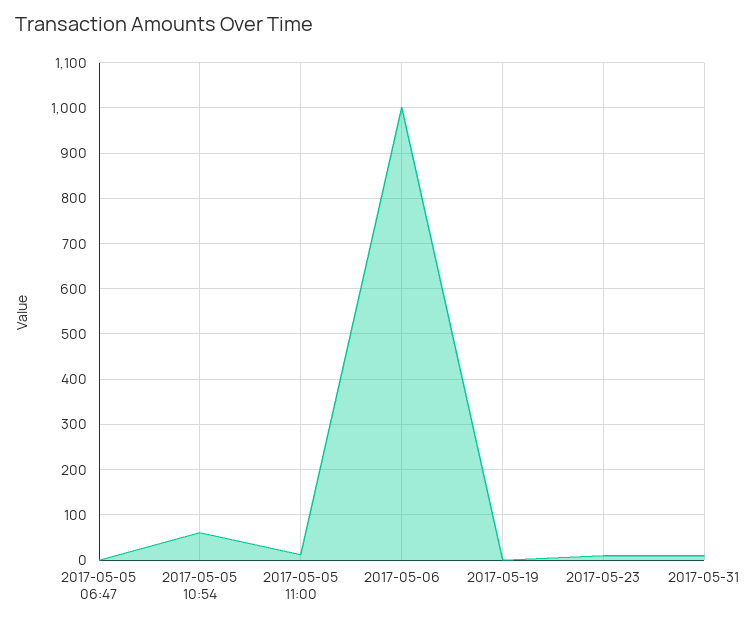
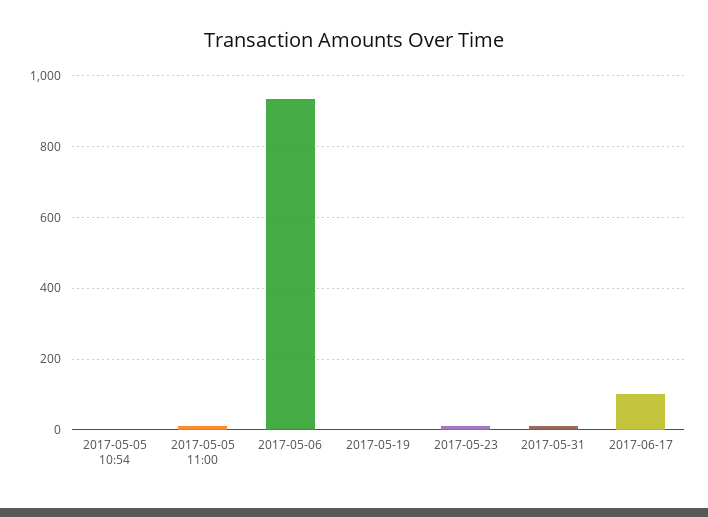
2017-05-05 06:47: 0 -> none
2017-05-05 10:54: 60 -> 0
2017-05-06: 1000 -> 940
2017-06-17: none -> 100

